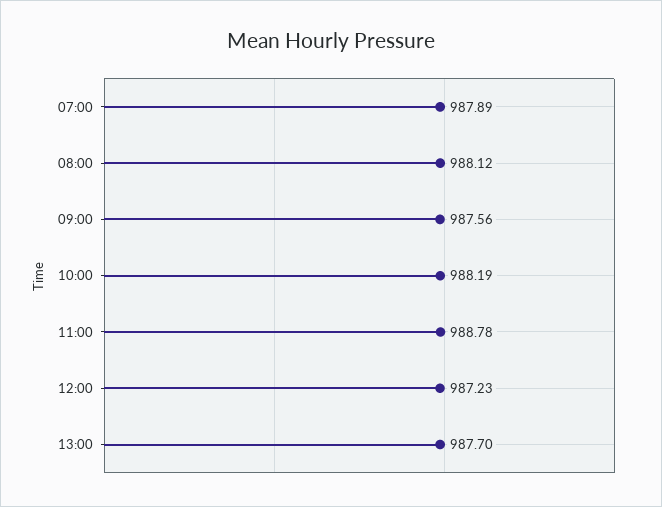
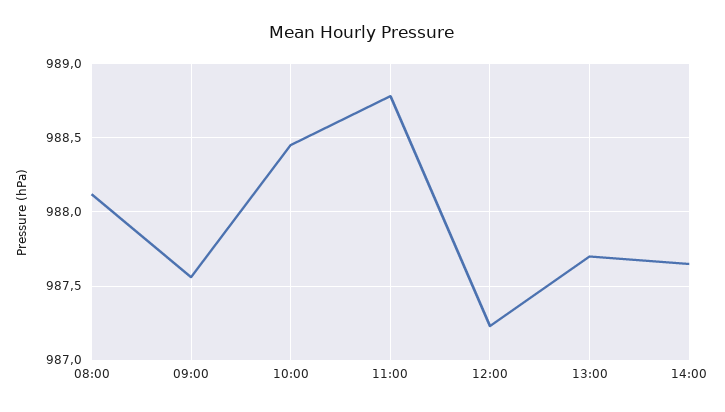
07:00: 987.89 -> none
10:00: 988.19 -> 988.45
14:00: none -> 987.65

